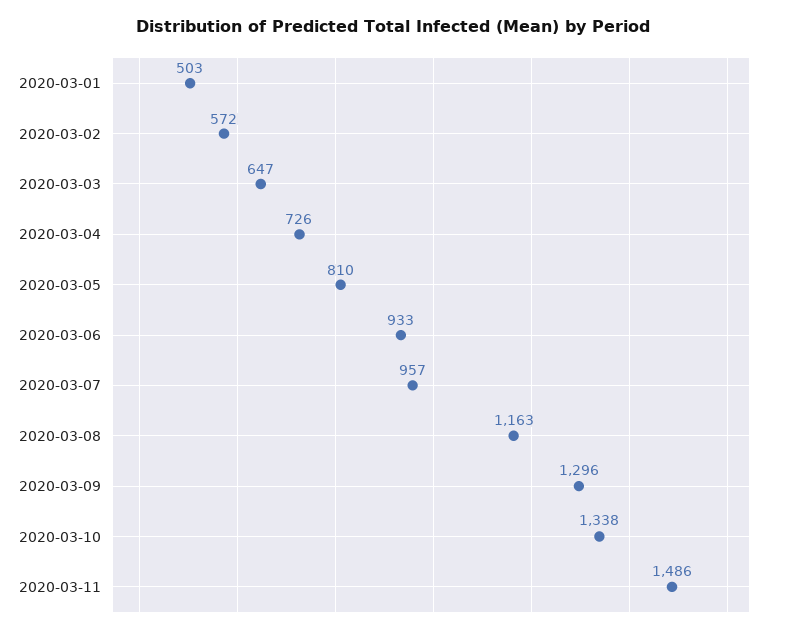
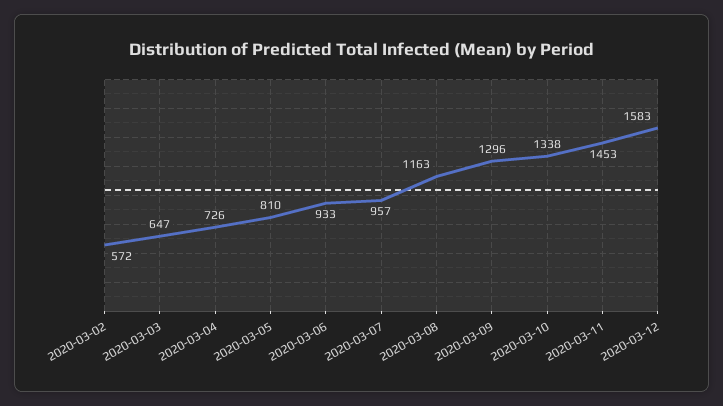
2020-03-01: 503 -> none
2020-03-11: 1486 -> 1453
2020-03-12: none -> 1583

